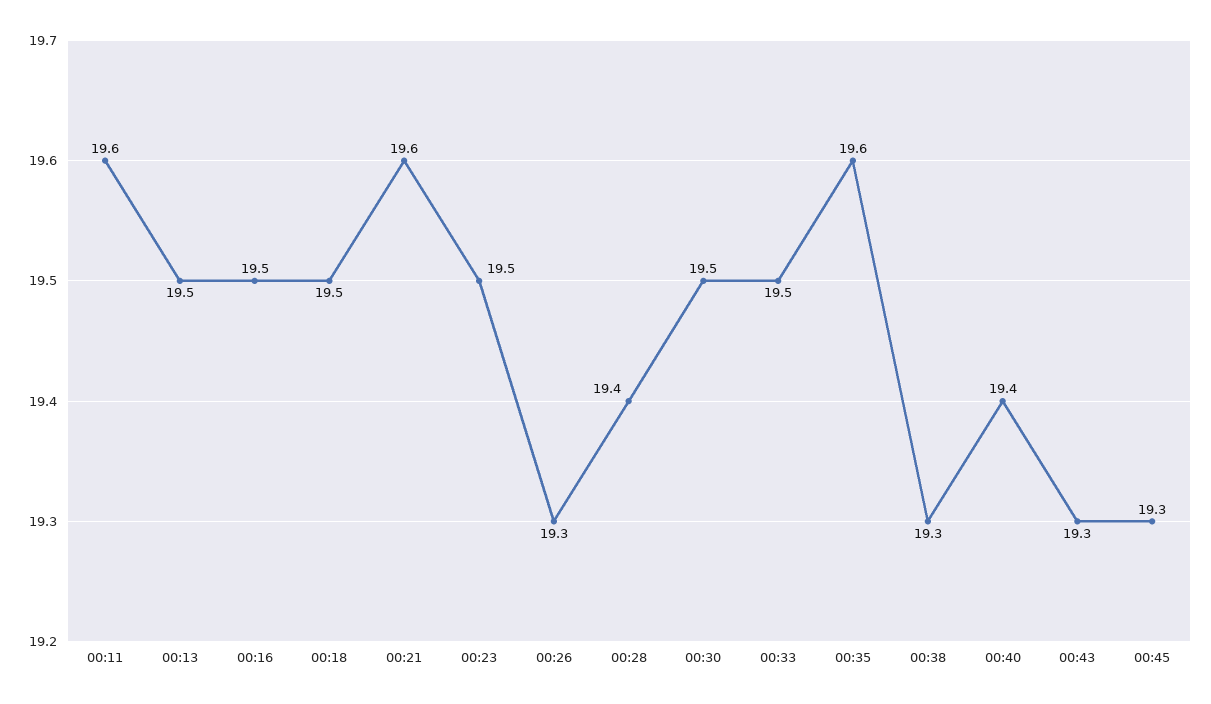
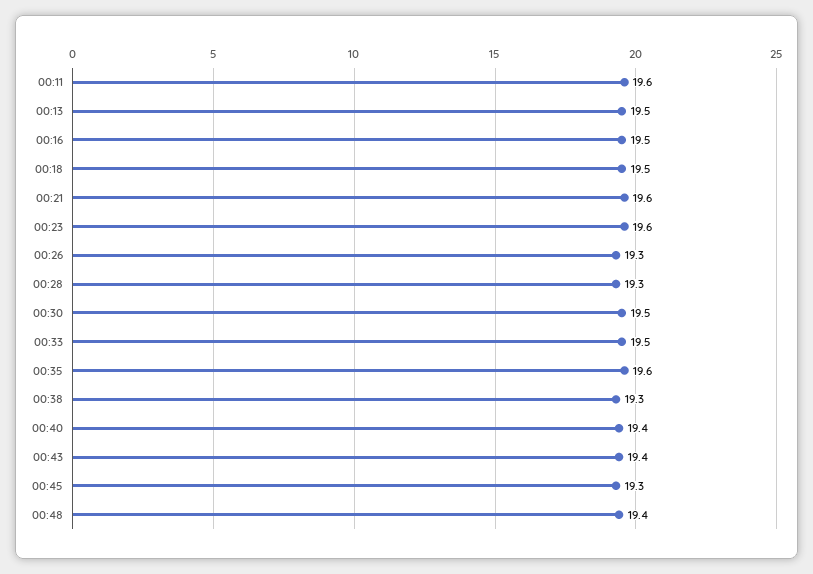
00:23: 19.5 -> 19.6
00:28: 19.4 -> 19.3
00:43: 19.3 -> 19.4
00:48: none -> 19.4

